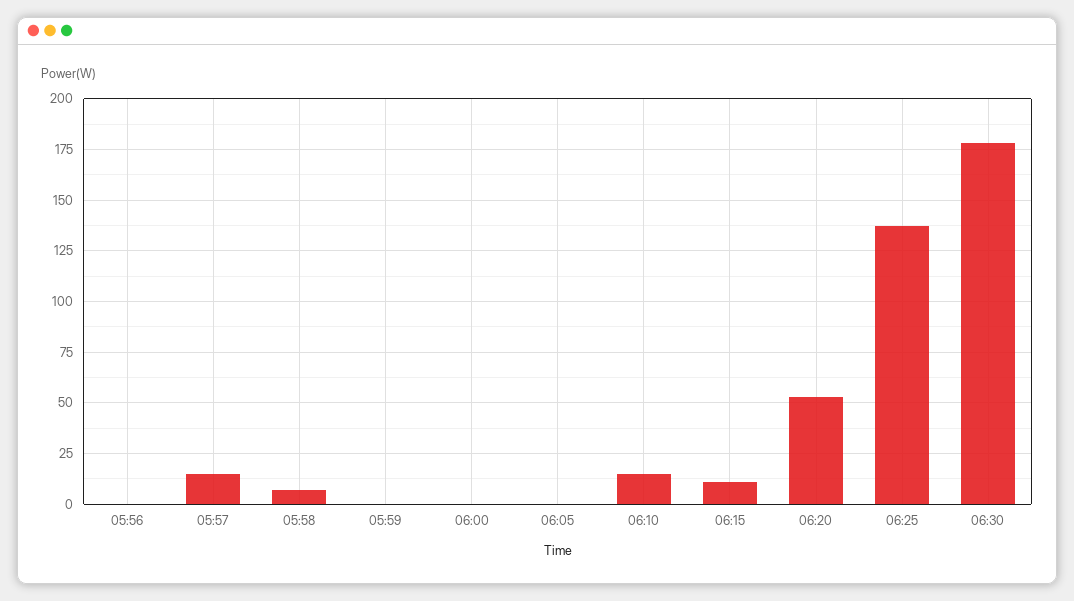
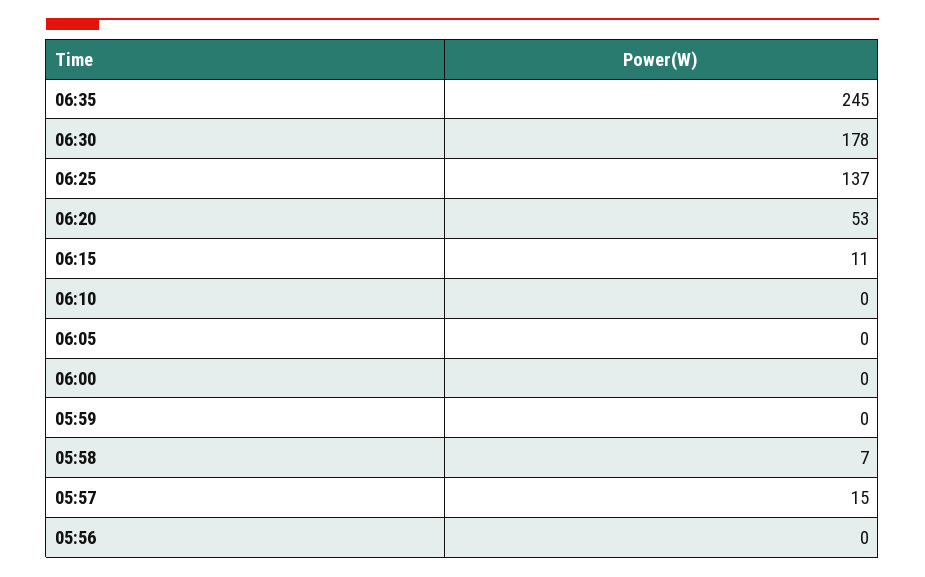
06:10: 15 -> 0
06:35: none -> 245

